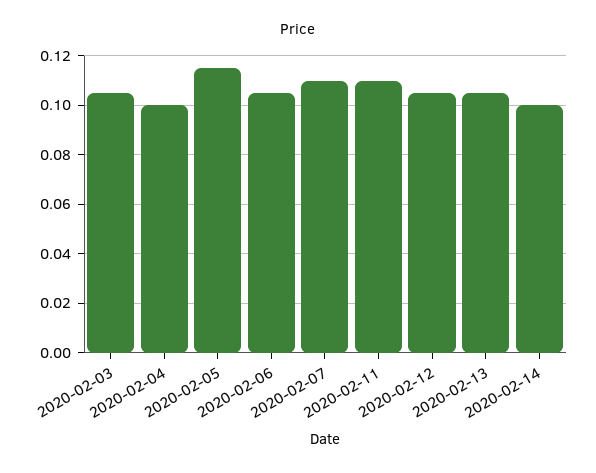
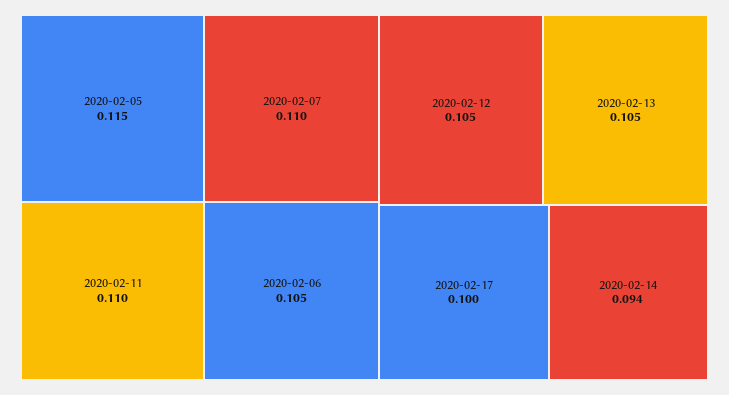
2020-02-03: 0.105 -> none
2020-02-04: 0.1 -> none
2020-02-14: 0.1 -> 0.094
2020-02-17: none -> 0.1

